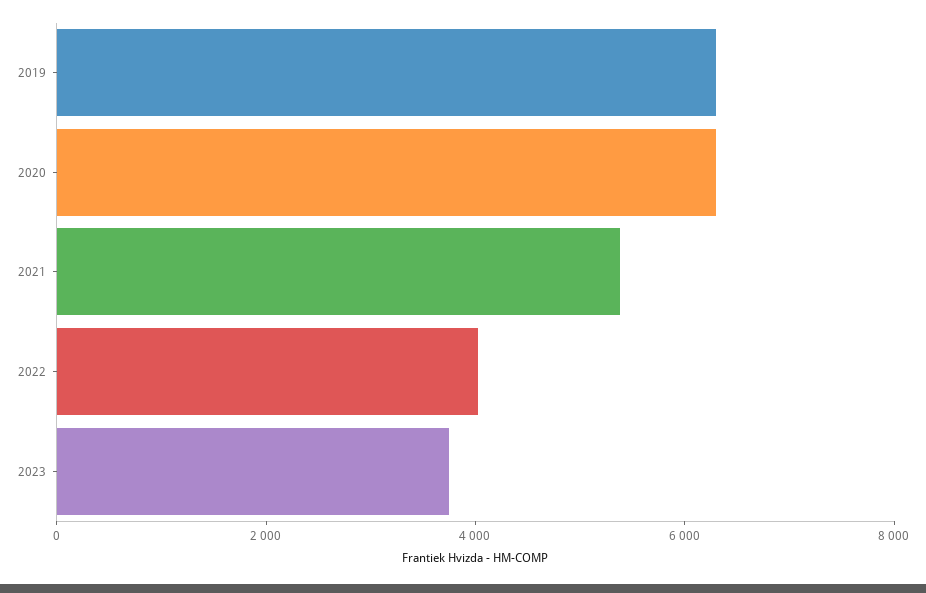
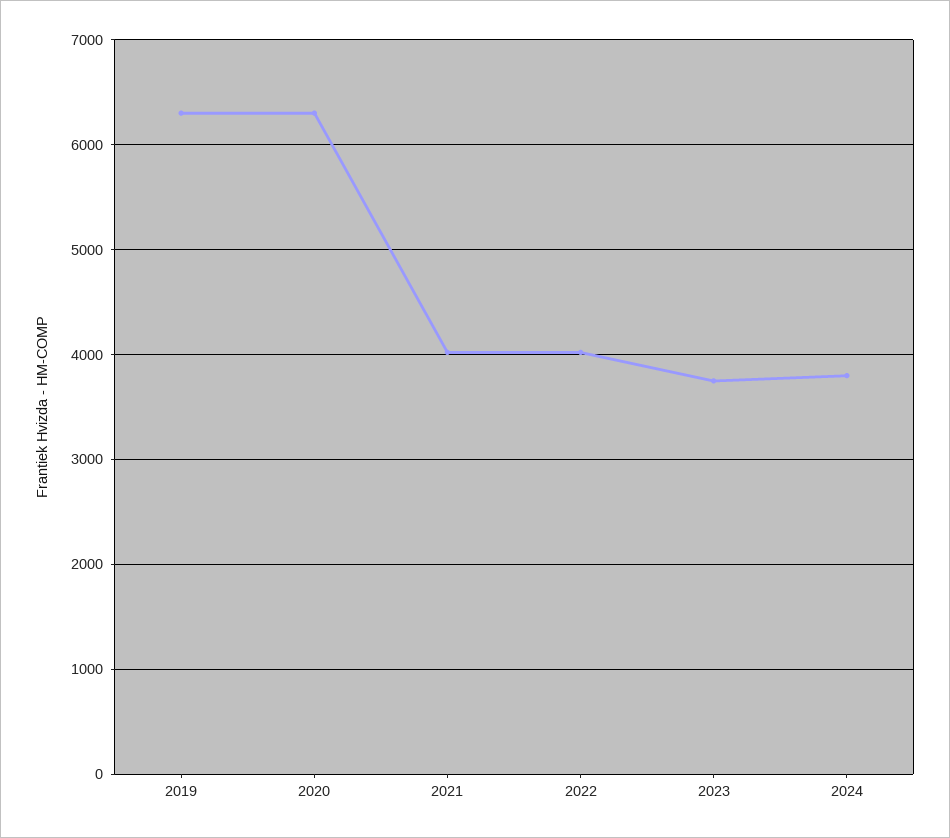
2021: 5500 -> 4000
2024: none -> 3800

